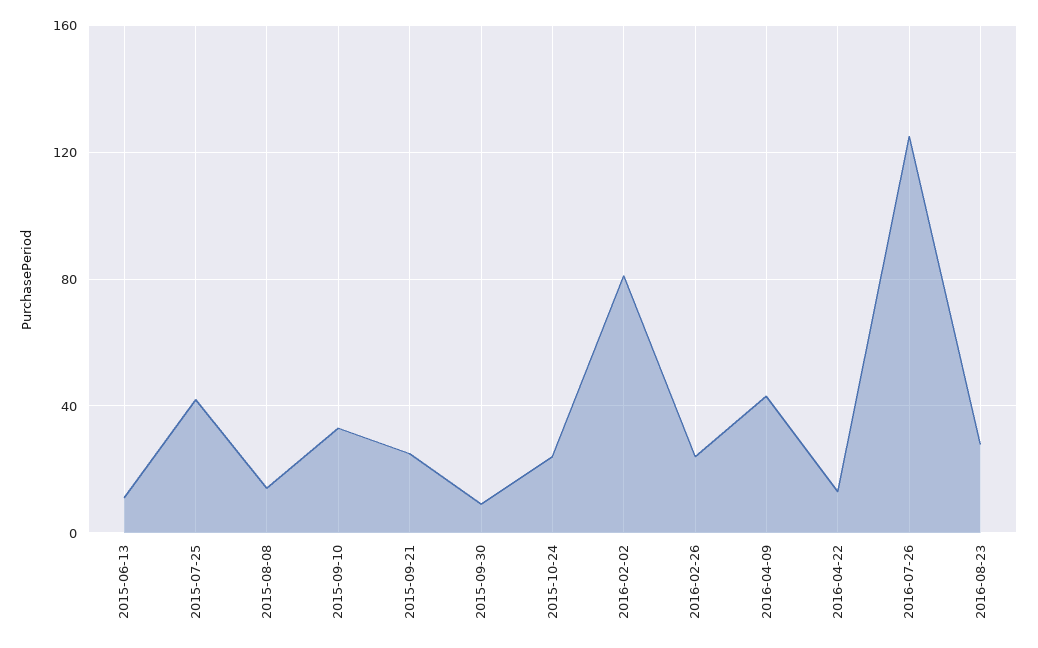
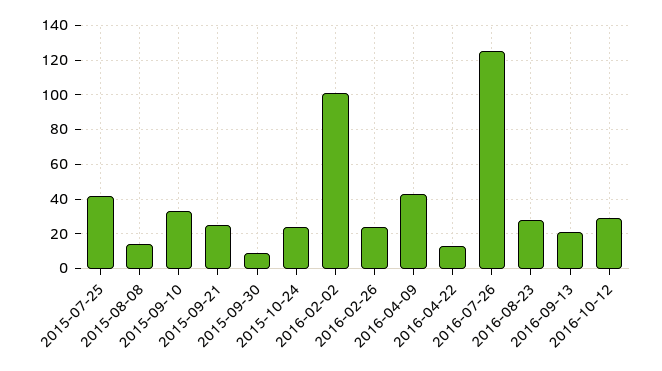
2015-06-13: 10 -> none
2016-02-02: 80 -> 100
2016-09-13: none -> 20
2016-10-12: none -> 30

